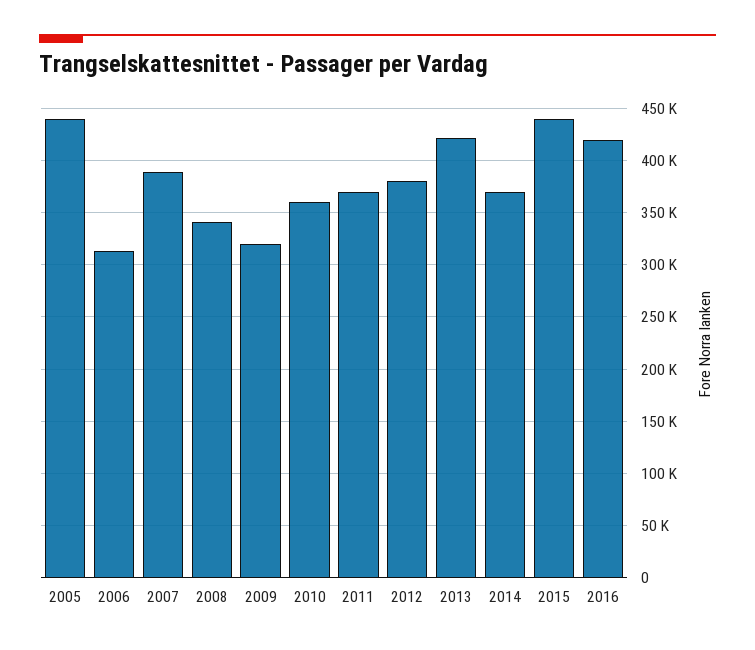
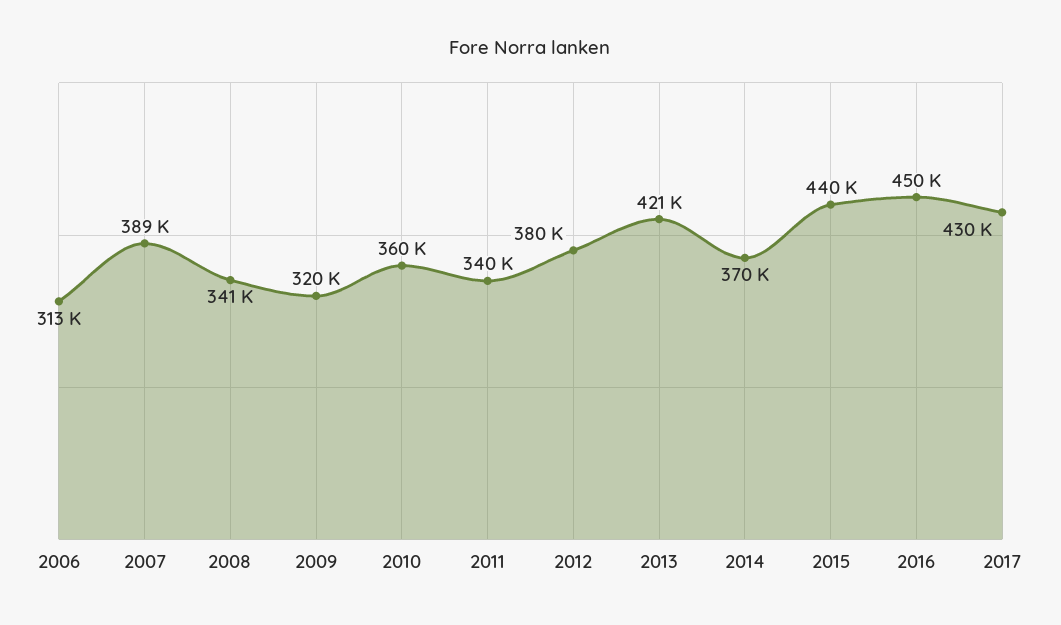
2005: 440000 -> none
2011: 370000 -> 340000
2016: 420000 -> 450000
2017: none -> 430000

